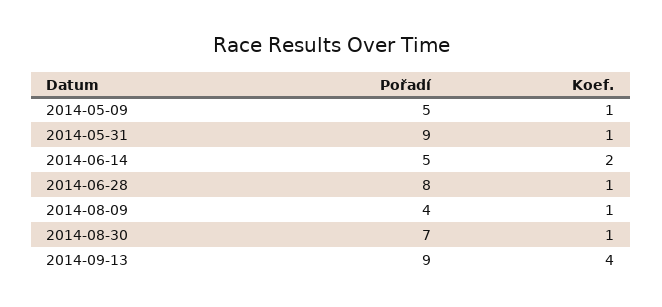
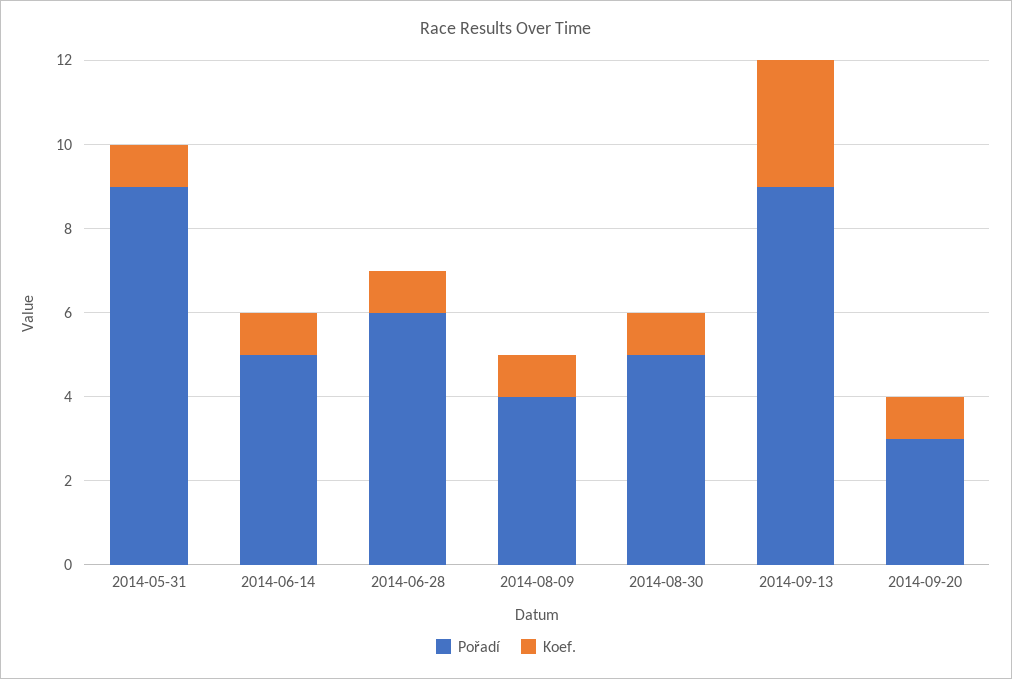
Pořadí, 2014-05-09: 5 -> none
Koef., 2014-05-09: 1 -> none
Koef., 2014-06-14: 2 -> 1
Pořadí, 2014-06-28: 8 -> 6
Pořadí, 2014-08-30: 7 -> 5
Koef., 2014-09-13: 4 -> 3
Pořadí, 2014-09-20: none -> 3
Koef., 2014-09-20: none -> 1

